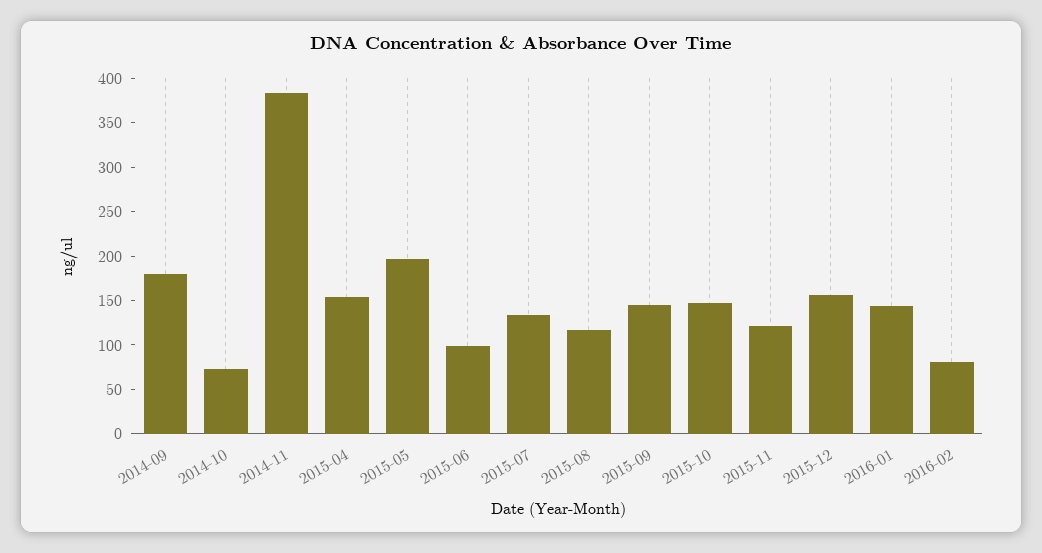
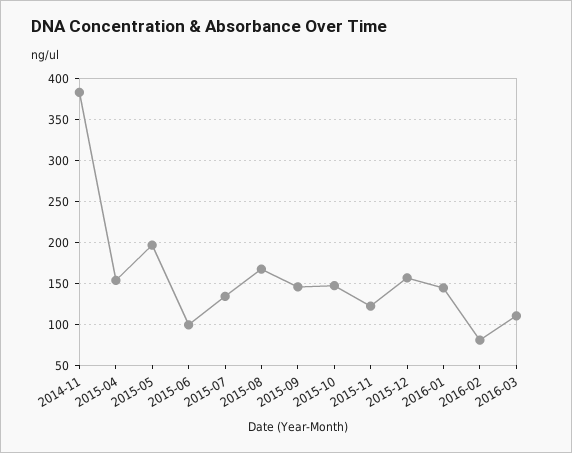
2014-09: 180 -> none
2014-10: 70 -> none
2015-08: 120 -> 170
2016-03: none -> 110

